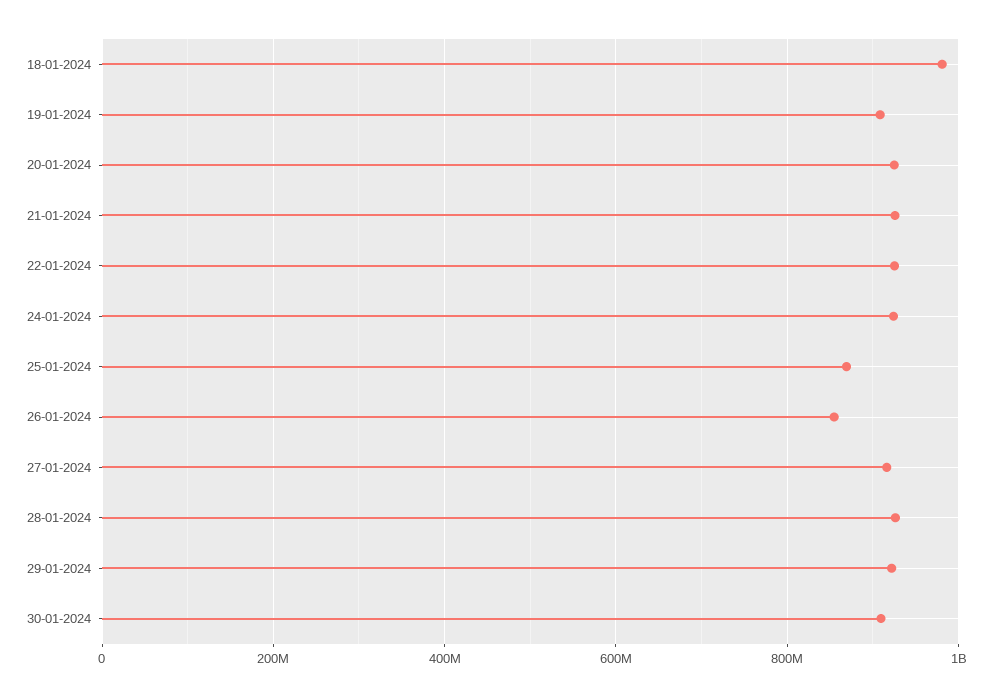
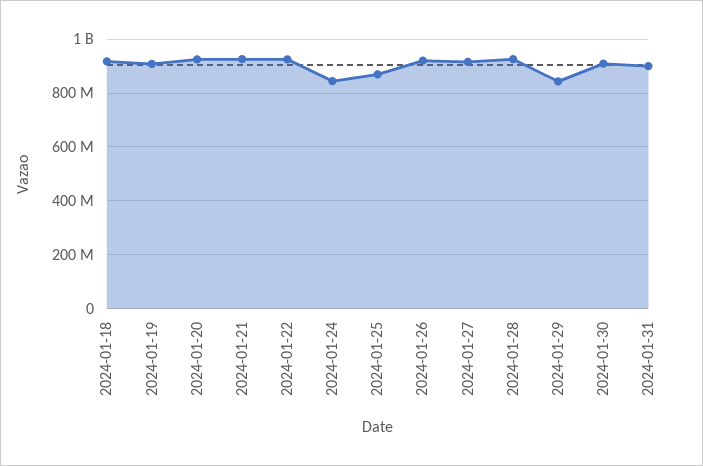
18-01-2024: 980000000 -> 925000000
24-01-2024: 920000000 -> 850000000
26-01-2024: 860000000 -> 925000000
29-01-2024: 920000000 -> 850000000
2024-01-31: none -> 900000000

